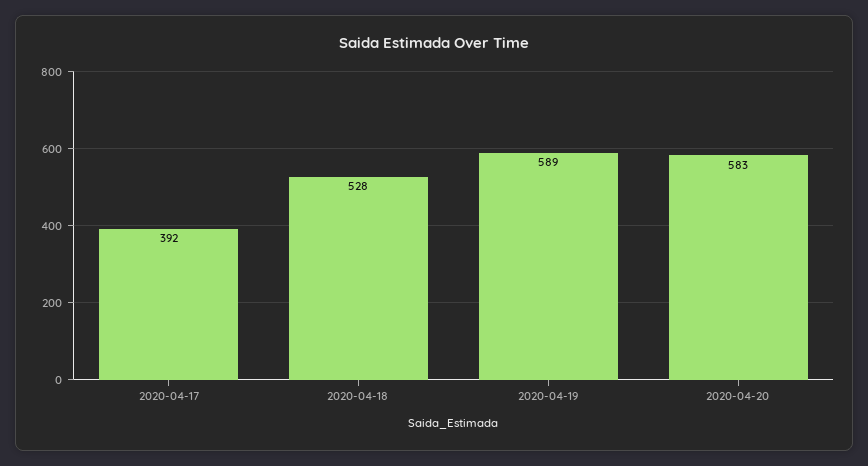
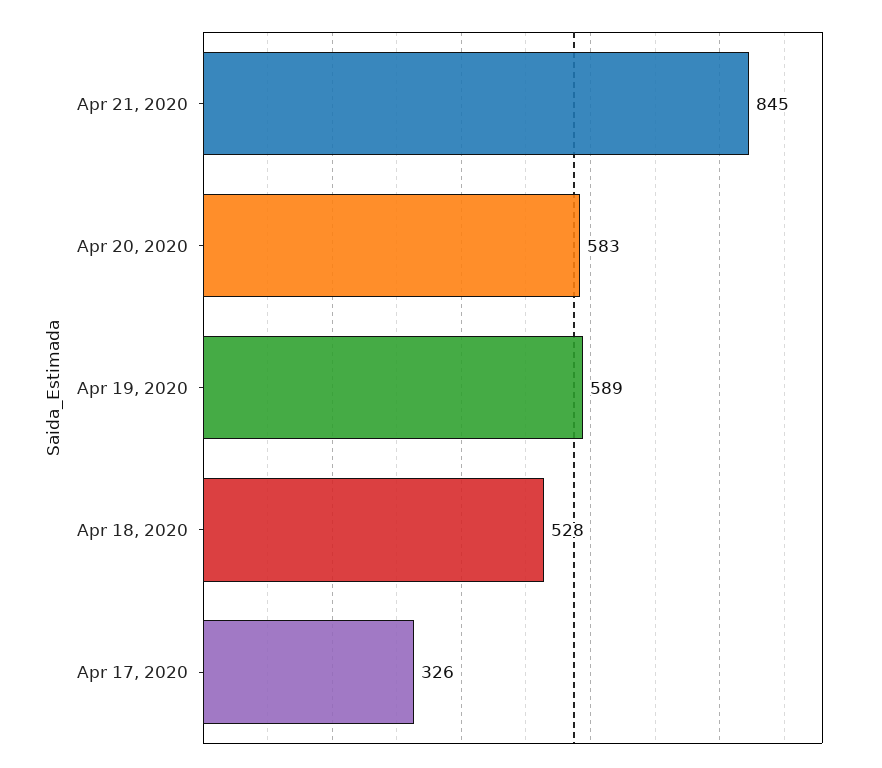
2020-04-17: 392 -> 326
Apr 21, 2020: none -> 845

